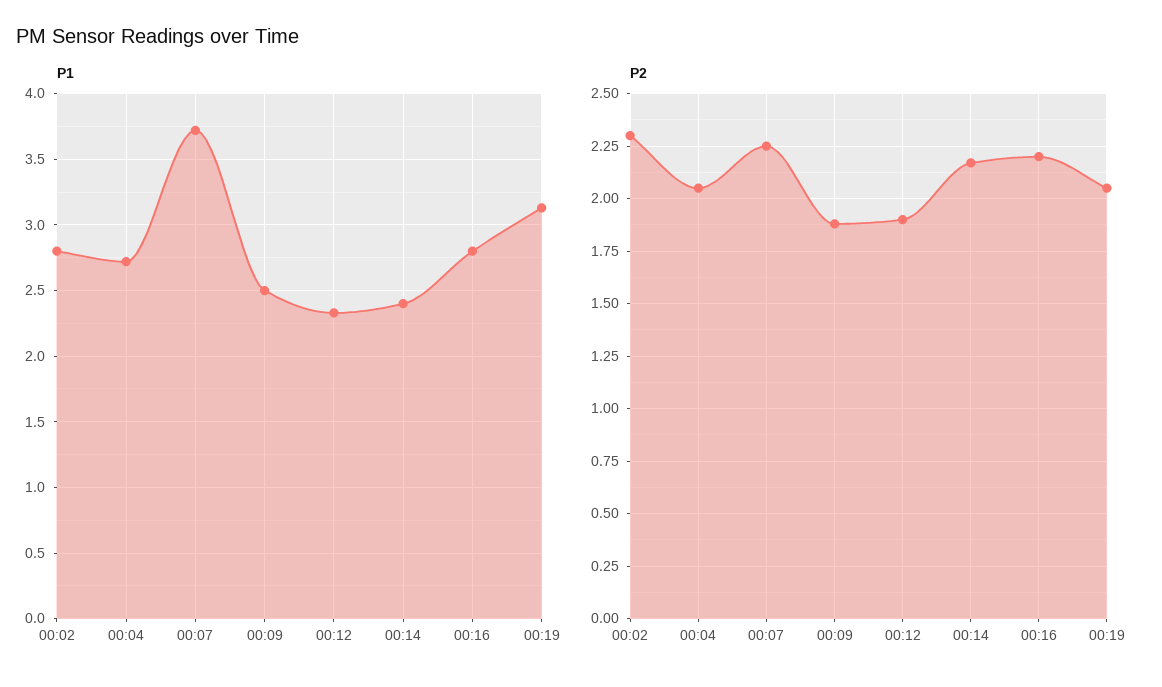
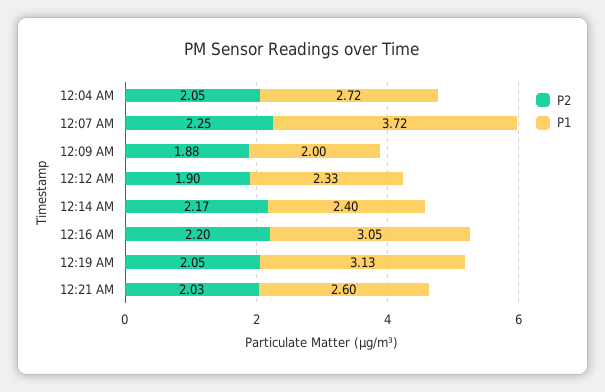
P1, 00:02: 2.8 -> none
P1, 00:09: 2.5 -> 2
P1, 00:16: 2.8 -> 3.05
P2, 00:02: 2.3 -> none
P2, 12:21 AM: none -> 2.03
P1, 12:21 AM: none -> 2.6

